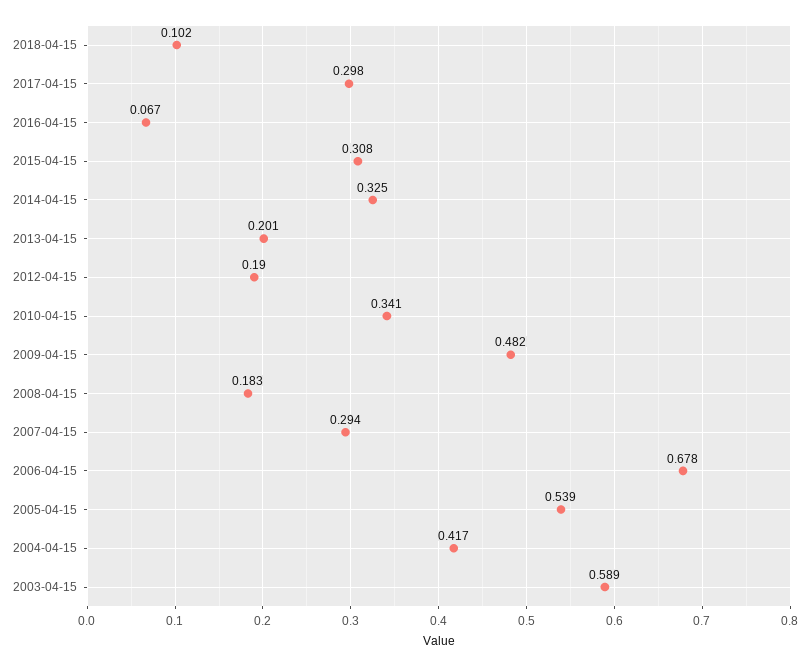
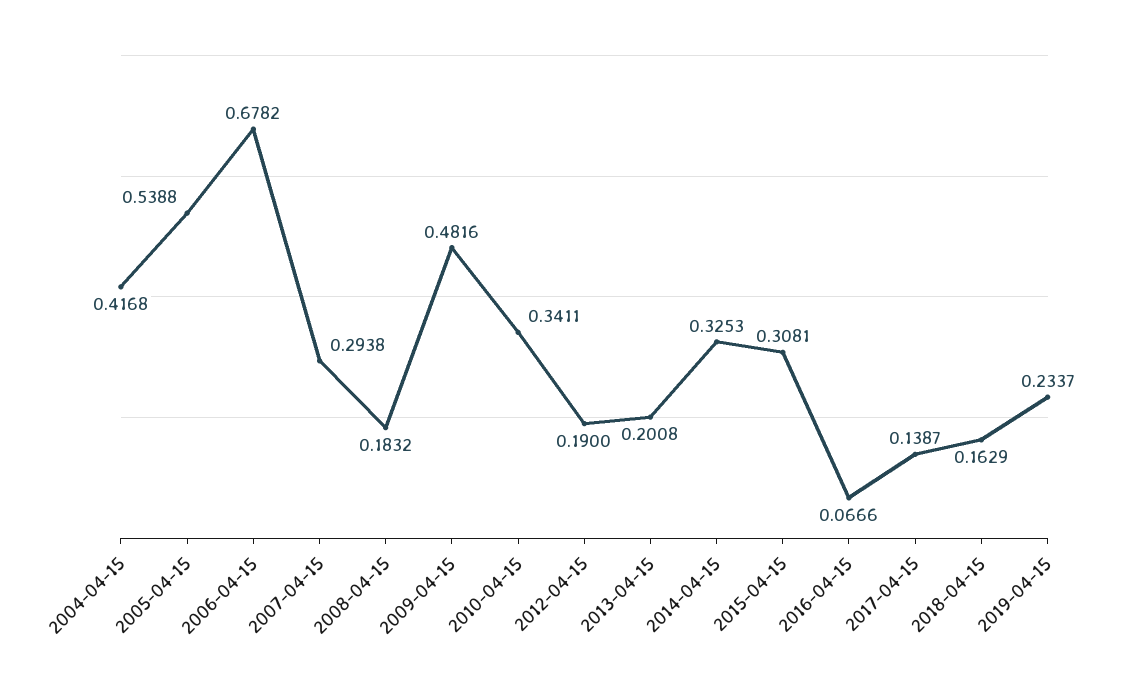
2018-04-15: 0.102 -> 0.1629
2017-04-15: 0.298 -> 0.1387
2003-04-15: 0.589 -> none
2019-04-15: none -> 0.2337

